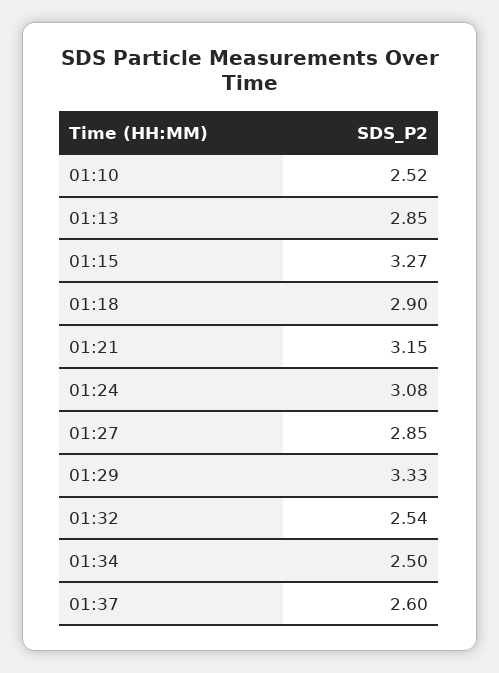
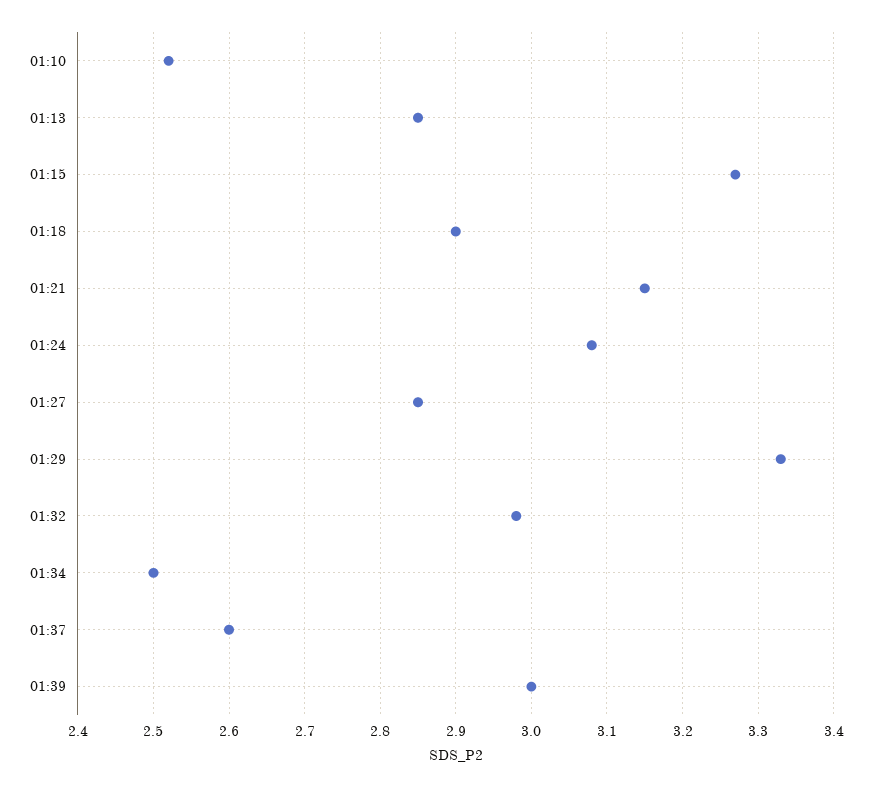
01:32: 2.54 -> 2.98
01:39: none -> 3

